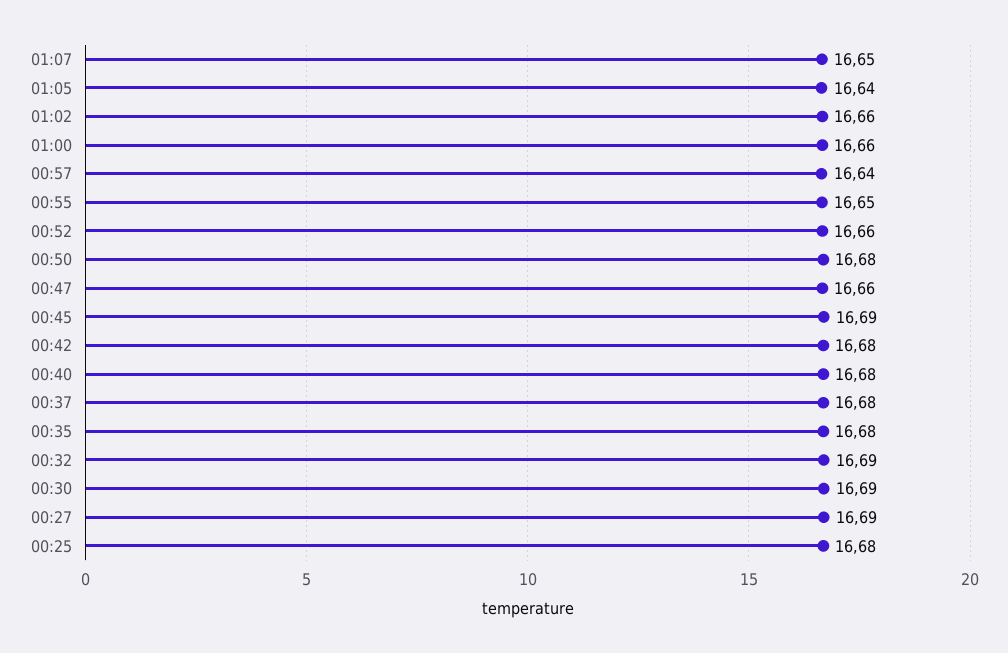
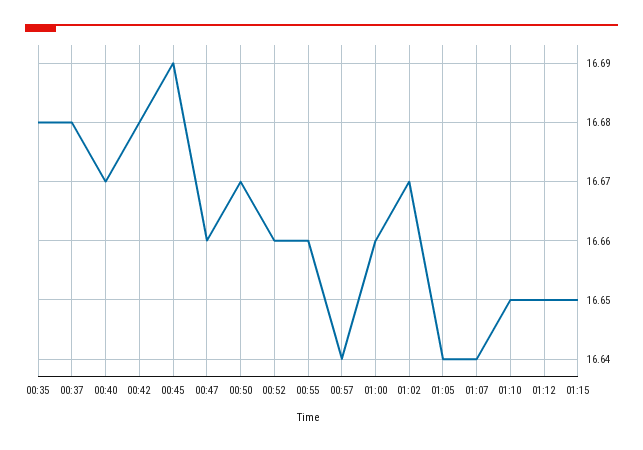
01:07: 16.65 -> 16.64
01:02: 16.66 -> 16.67
00:55: 16.65 -> 16.66
00:50: 16.68 -> 16.67
00:40: 16.68 -> 16.67
00:32: 16.69 -> none
00:30: 16.69 -> none
00:27: 16.69 -> none
00:25: 16.68 -> none
01:10: none -> 16.65
01:12: none -> 16.65
01:15: none -> 16.65

